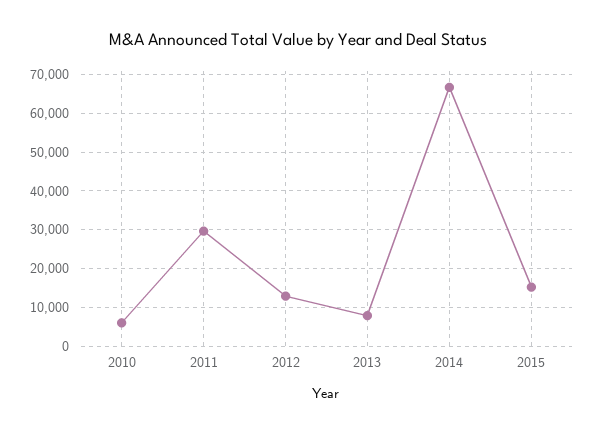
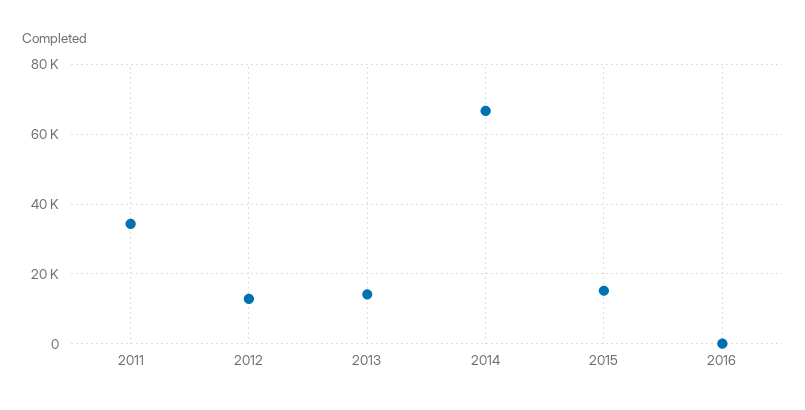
2010: 6000 -> none
2011: 30000 -> 34000
2013: 8000 -> 14000
2016: none -> 0

